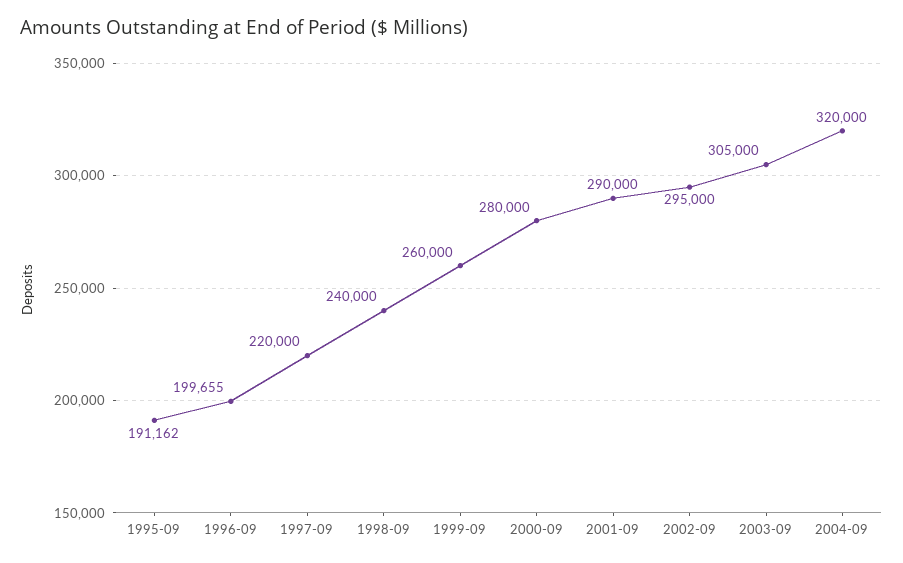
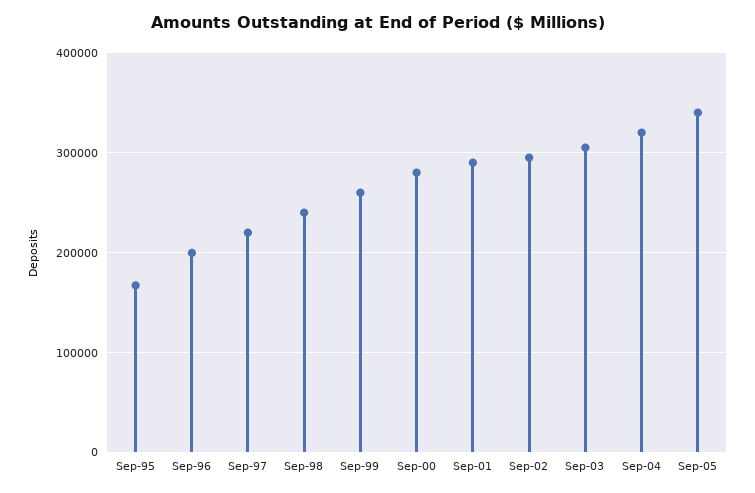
1995-09: 191162 -> 170000
Sep-05: none -> 340000

